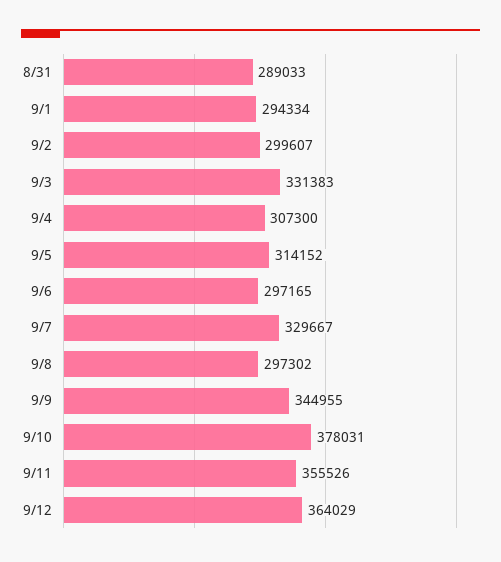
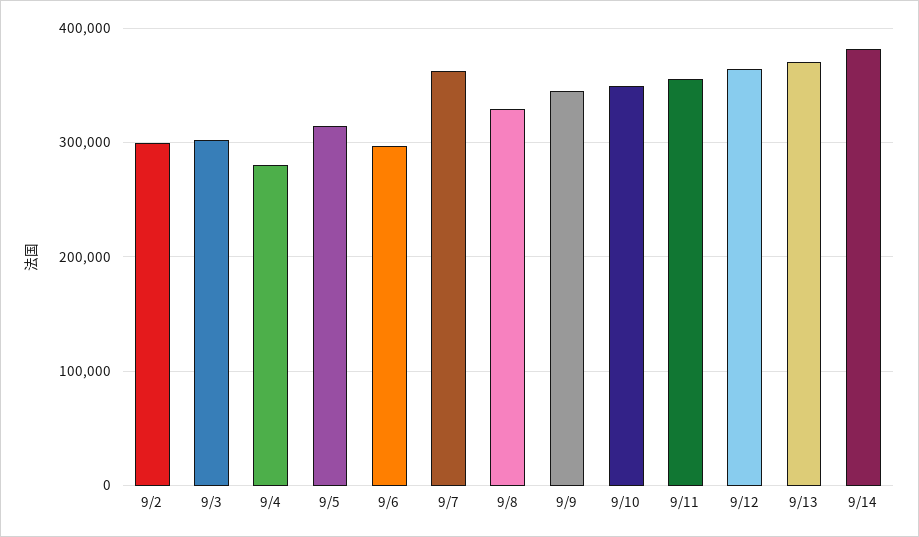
8/31: 289033 -> none
9/1: 294334 -> none
9/3: 331383 -> 300000
9/4: 307300 -> 280000
9/7: 329667 -> 360000
9/8: 297302 -> 330000
9/10: 378031 -> 350000
9/13: none -> 370000
9/14: none -> 380000

